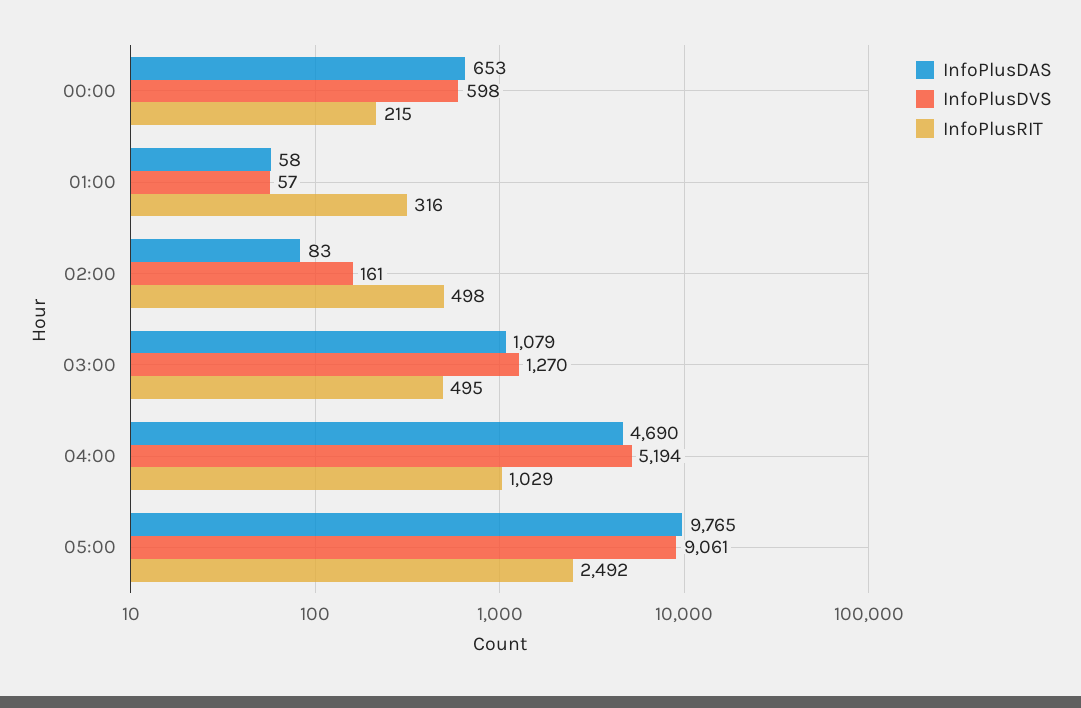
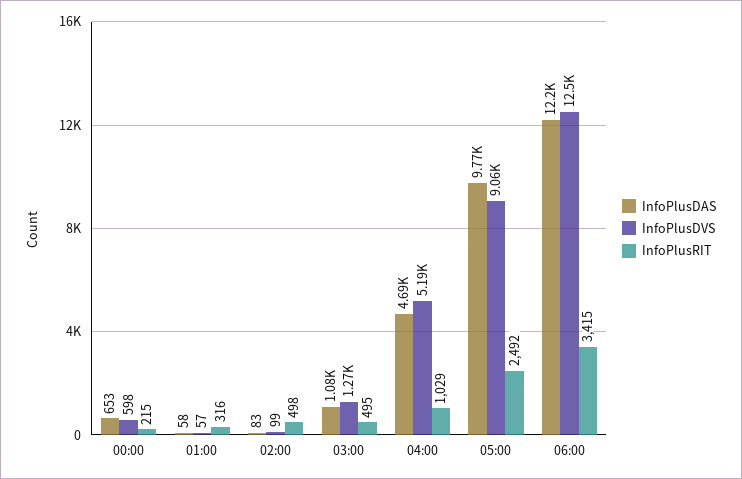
InfoPlusDVS, 02:00: 161 -> 99
InfoPlusDAS, 06:00: none -> 12200
InfoPlusDVS, 06:00: none -> 12500
InfoPlusRIT, 06:00: none -> 3415

